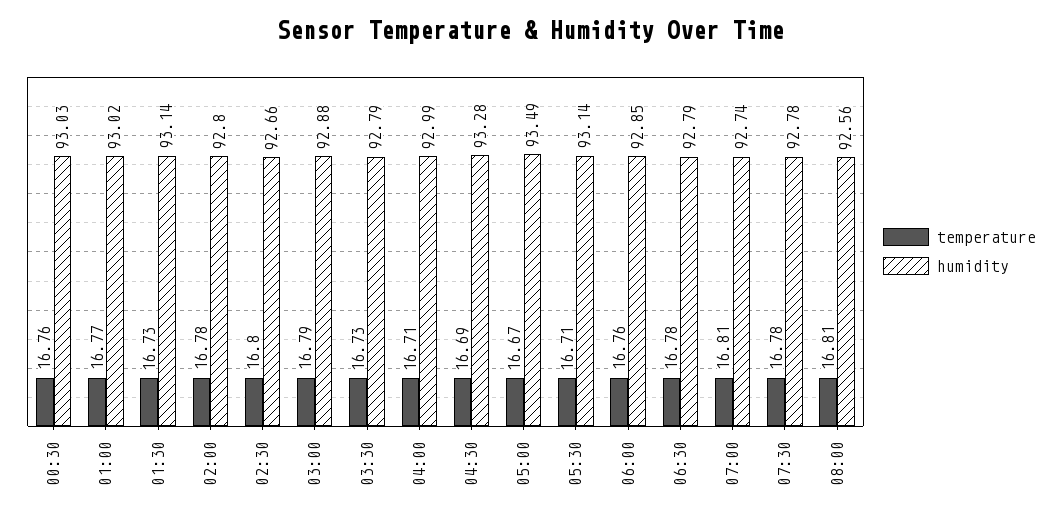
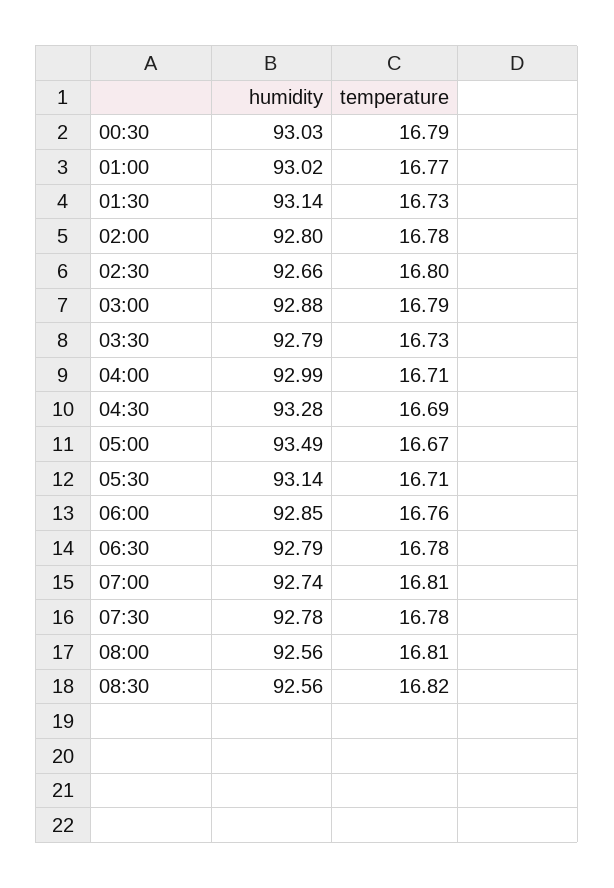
temperature, 00:30: 16.76 -> 16.79
humidity, 08:30: none -> 92.56
temperature, 08:30: none -> 16.82

